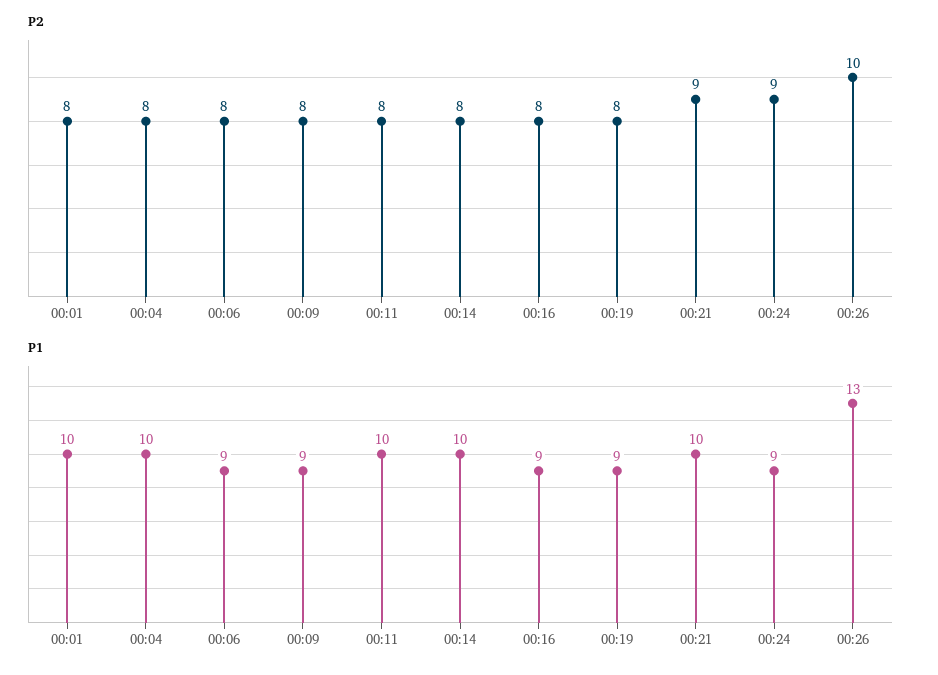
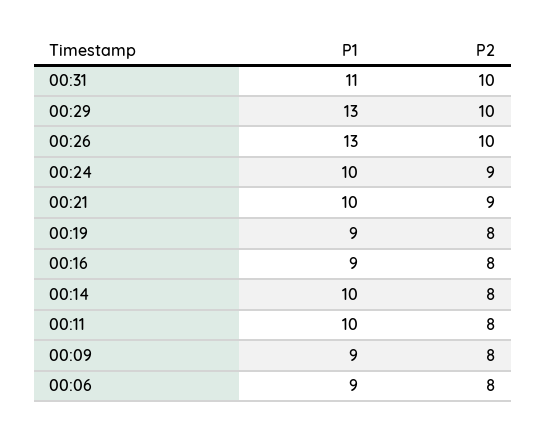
P2, 00:01: 8 -> none
P2, 00:04: 8 -> none
P1, 00:01: 10 -> none
P1, 00:04: 10 -> none
P1, 00:24: 9 -> 10
P1, 00:31: none -> 11
P2, 00:31: none -> 10
P1, 00:29: none -> 13
P2, 00:29: none -> 10

